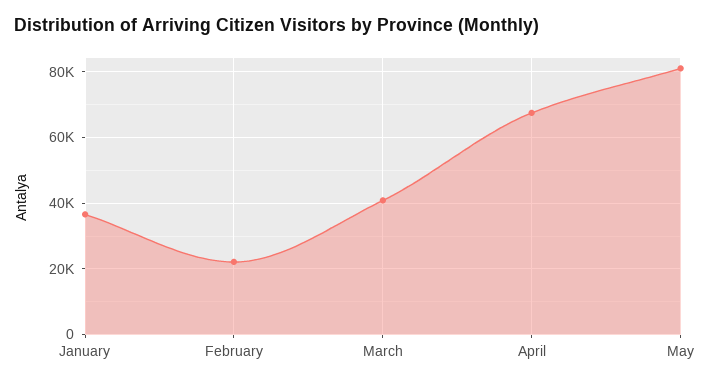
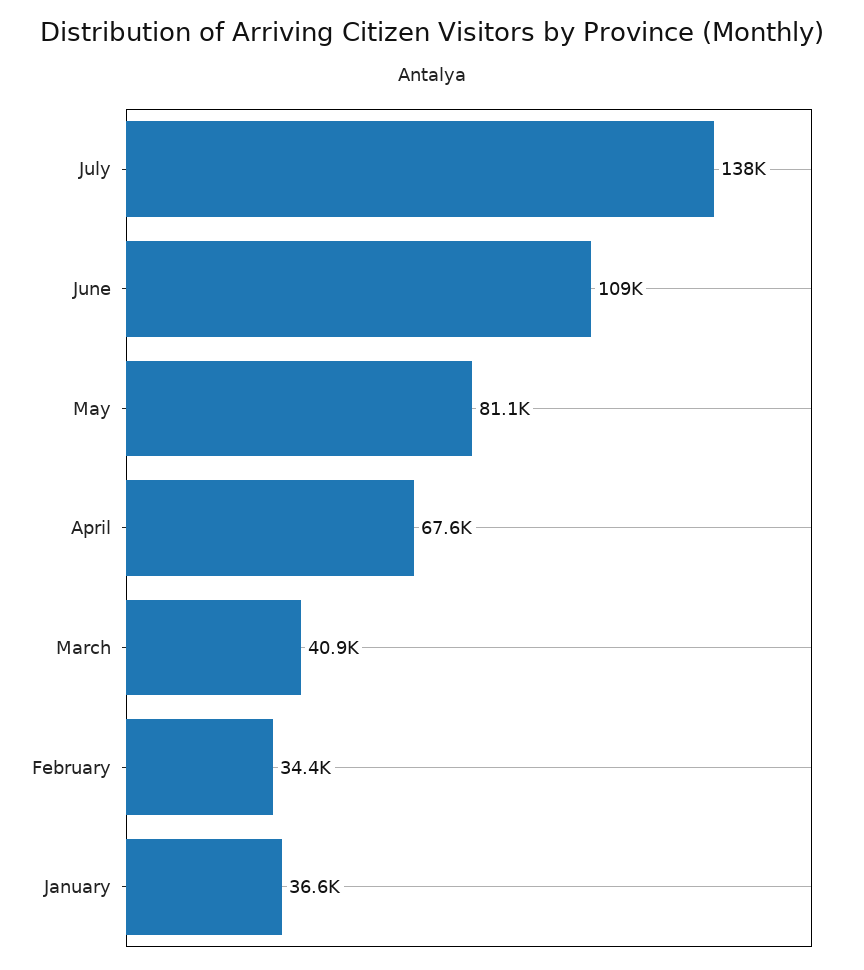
February: 22000 -> 34400
July: none -> 138000
June: none -> 109000

